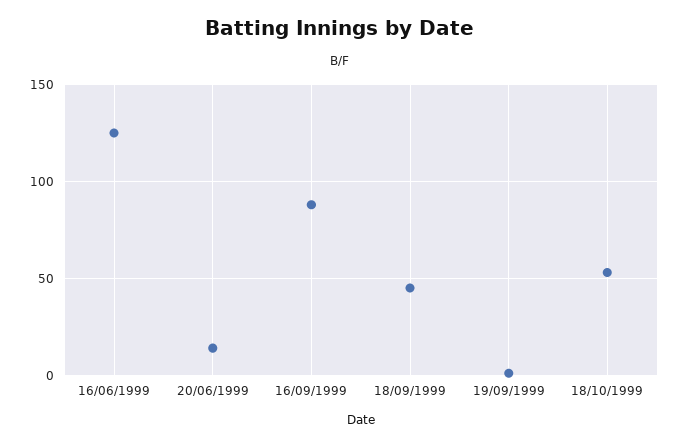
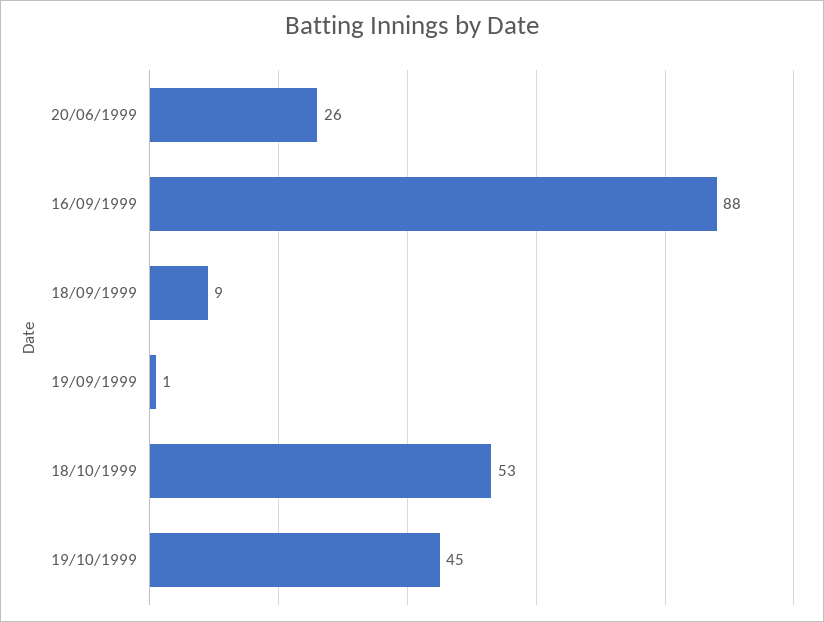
16/06/1999: 125 -> none
20/06/1999: 15 -> 26
18/09/1999: 45 -> 9
19/10/1999: none -> 45

